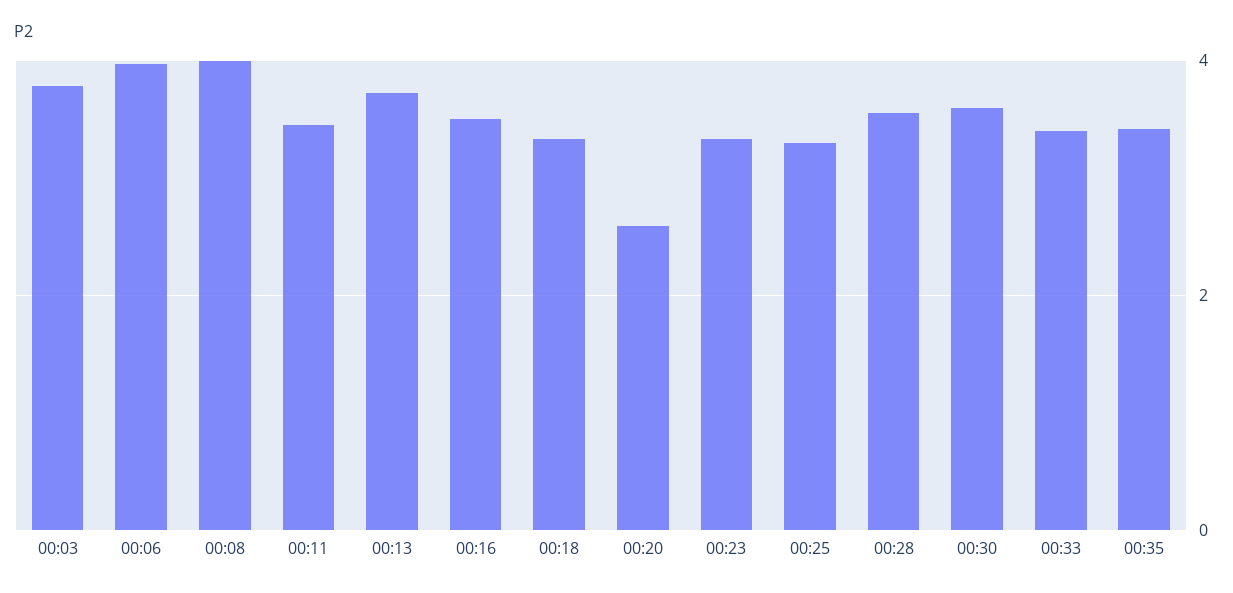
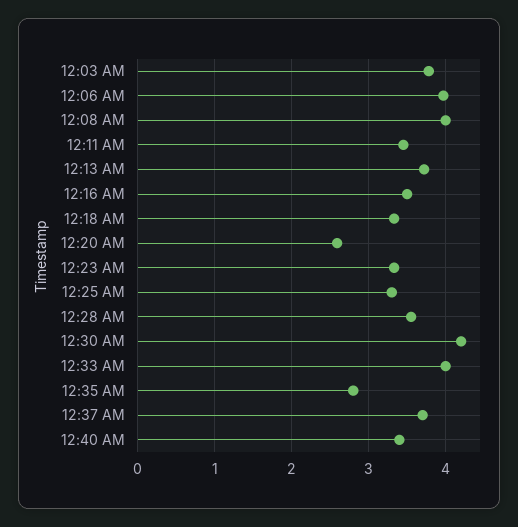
00:30: 3.6 -> 4.2
00:33: 3.4 -> 4
00:35: 3.4 -> 2.8
12:37 AM: none -> 3.7
12:40 AM: none -> 3.4

